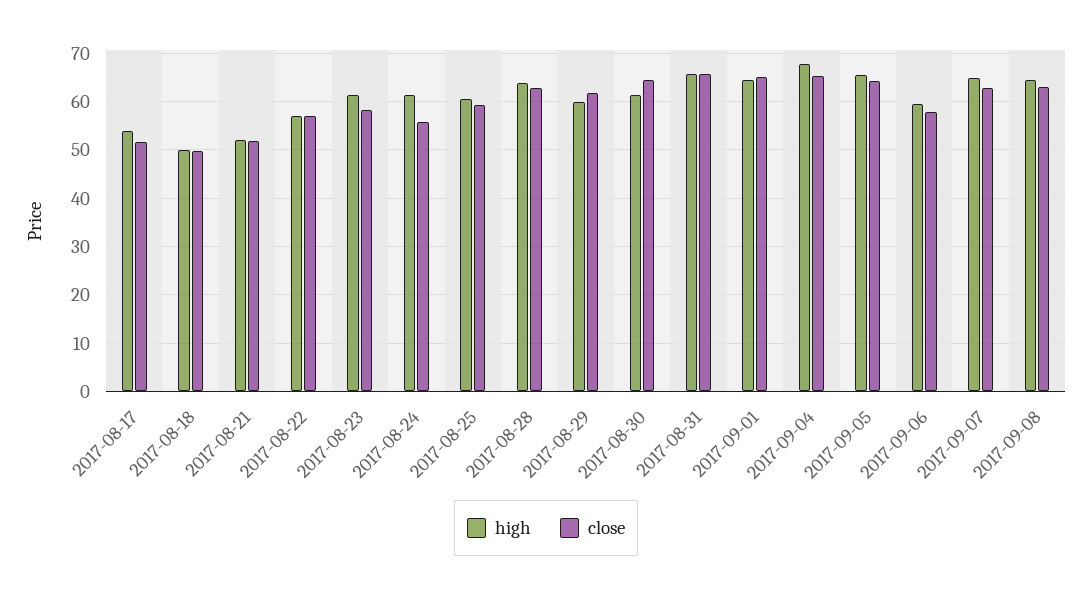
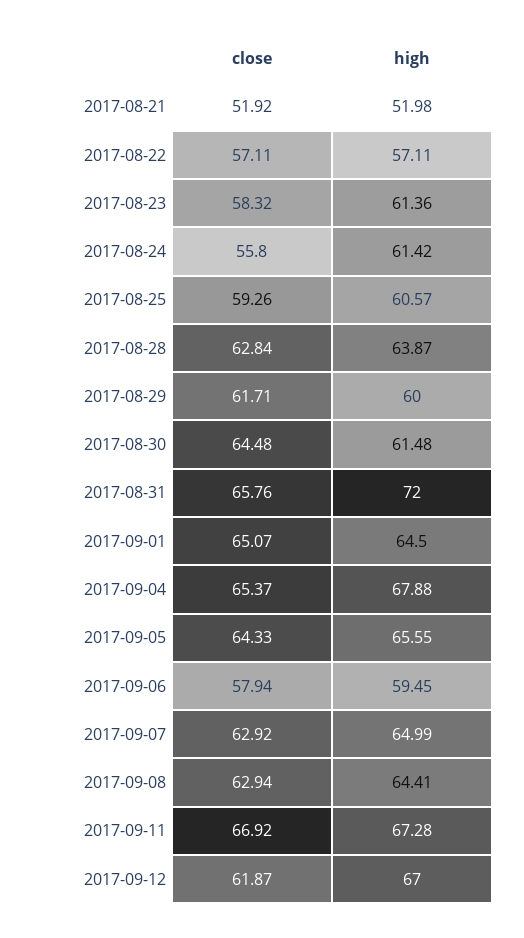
high, 2017-08-17: 54 -> none
close, 2017-08-17: 52 -> none
high, 2017-08-18: 50 -> none
close, 2017-08-18: 50 -> none
high, 2017-08-31: 66 -> 72
close, 2017-09-11: none -> 66.92
high, 2017-09-11: none -> 67.28
close, 2017-09-12: none -> 61.87
high, 2017-09-12: none -> 67

